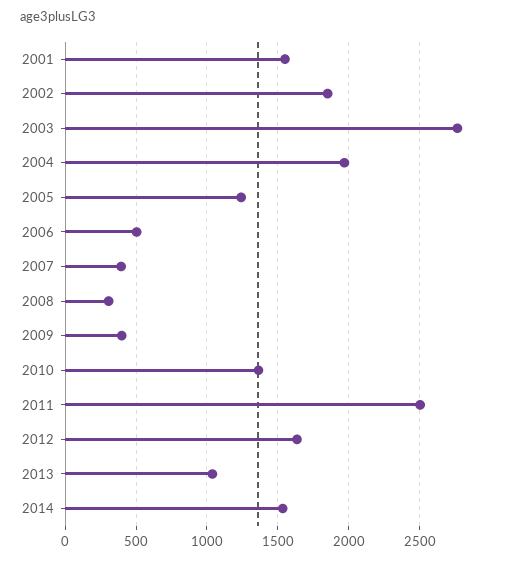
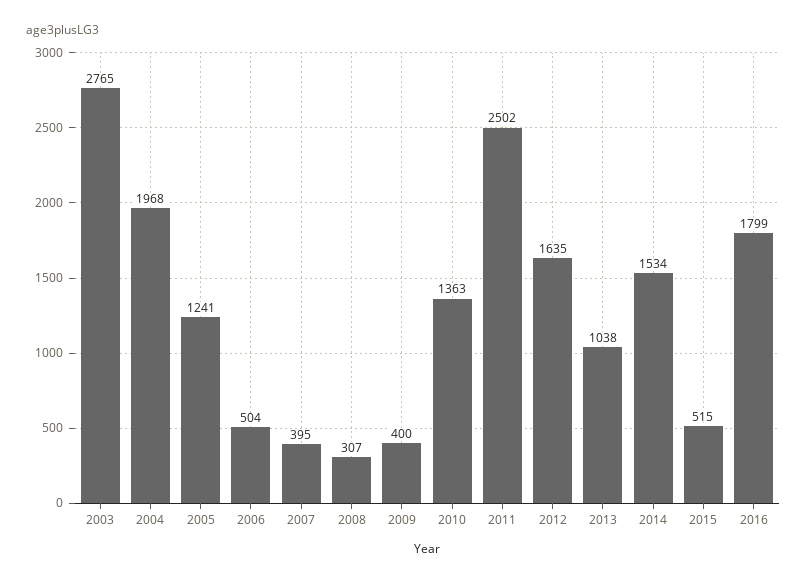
2001: 1550 -> none
2002: 1850 -> none
2015: none -> 515
2016: none -> 1799

